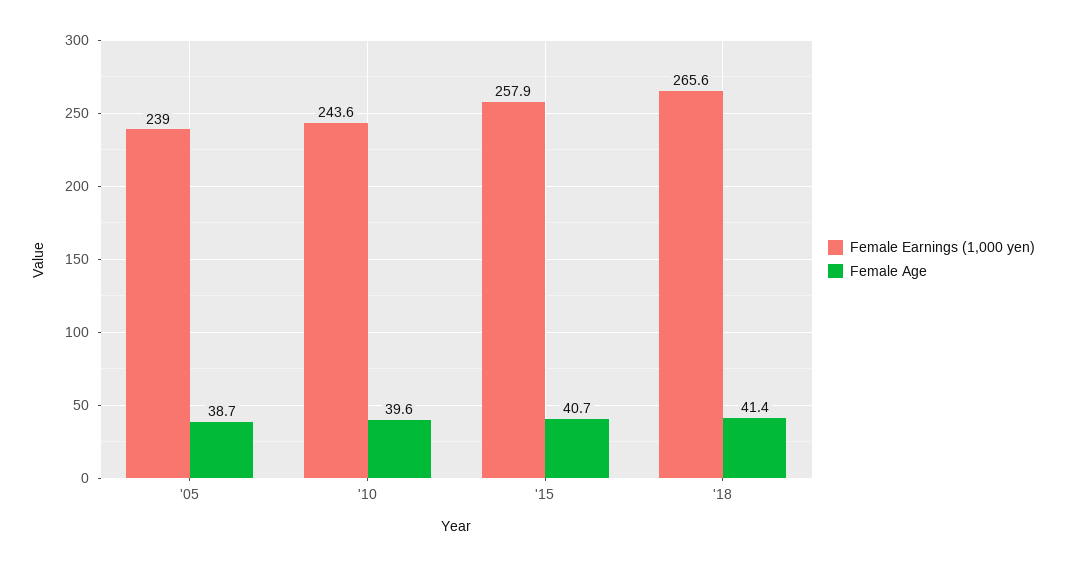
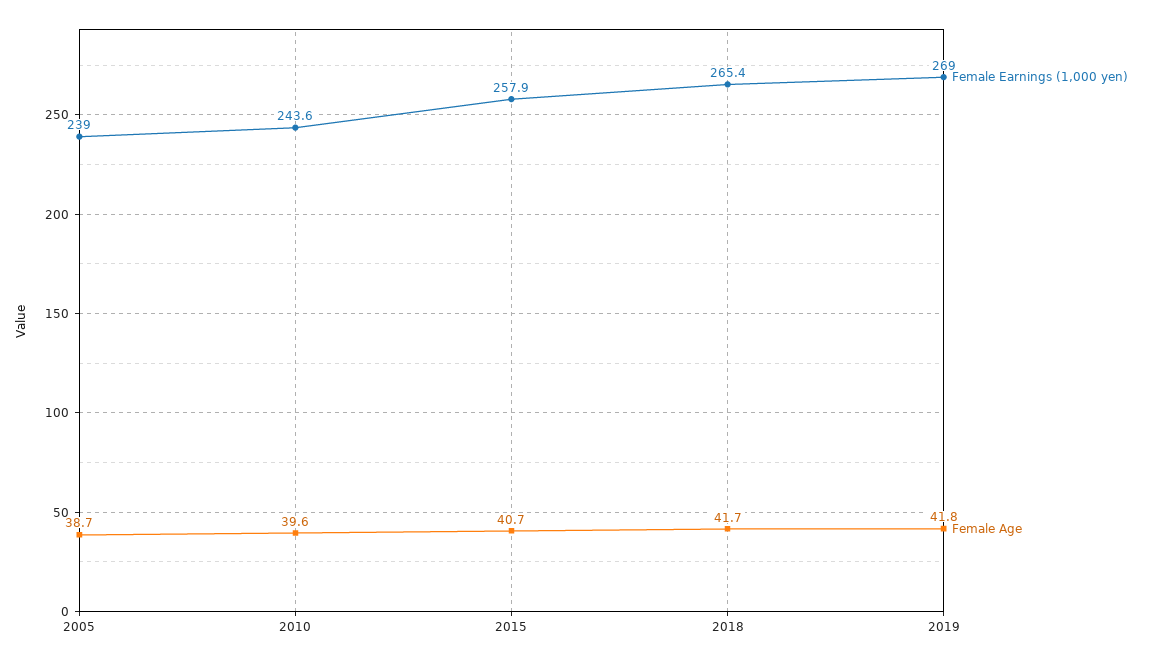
Female Earnings (1,000 yen), '18: 265.6 -> 265.4
Female Age, '18: 41.4 -> 41.7
Female Earnings (1,000 yen), 2019: none -> 269
Female Age, 2019: none -> 41.8

